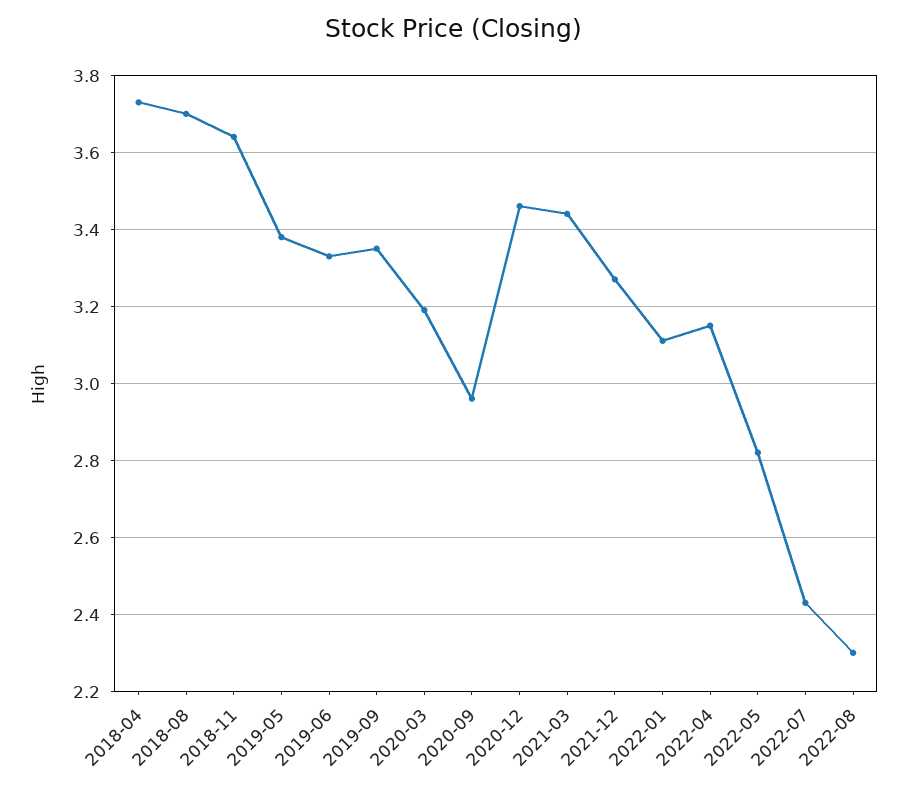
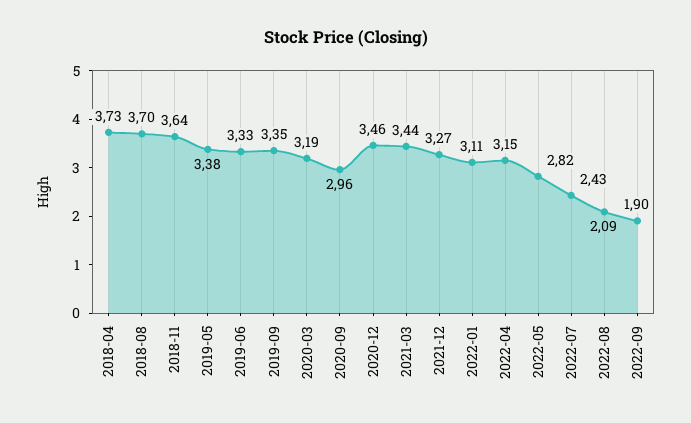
2022-08: 2.3 -> 2.09
2022-09: none -> 1.9

